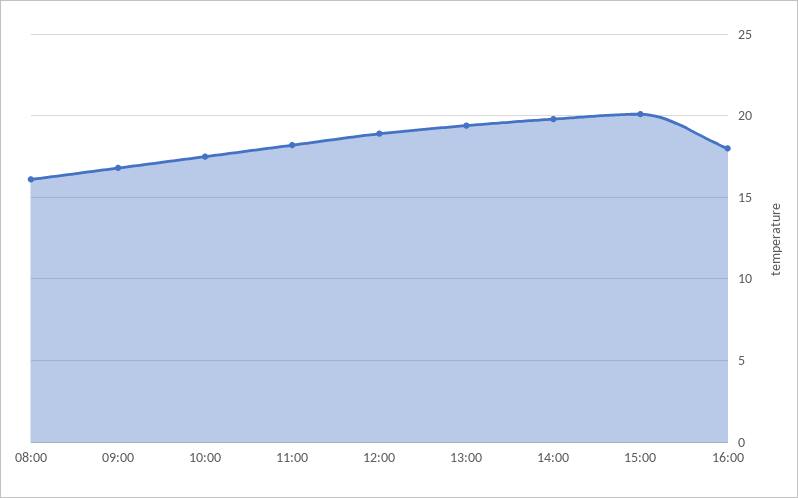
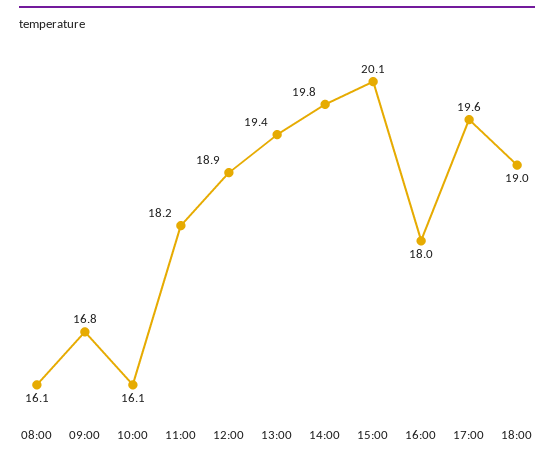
10:00: 17.5 -> 16.1
17:00: none -> 19.6
18:00: none -> 19

